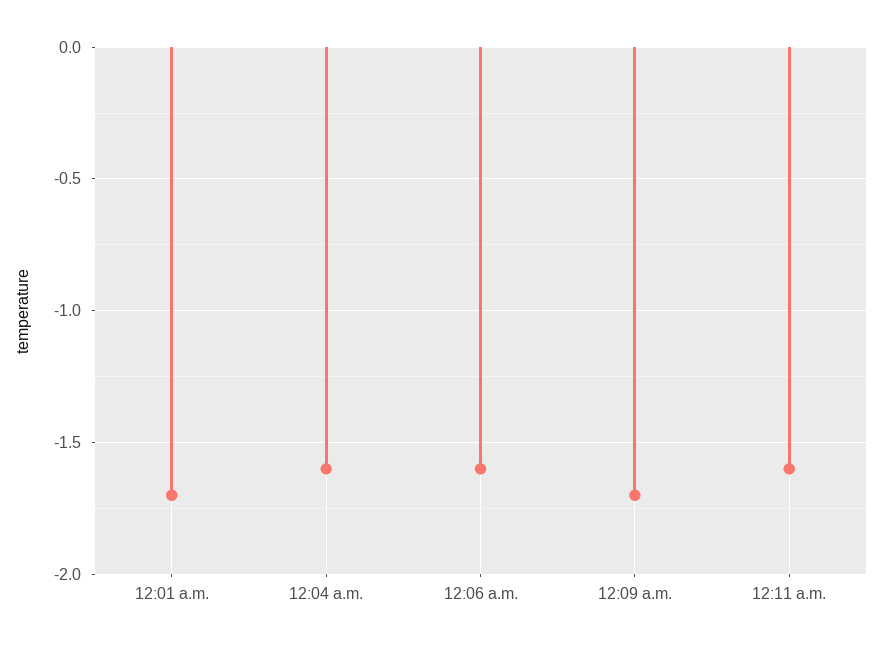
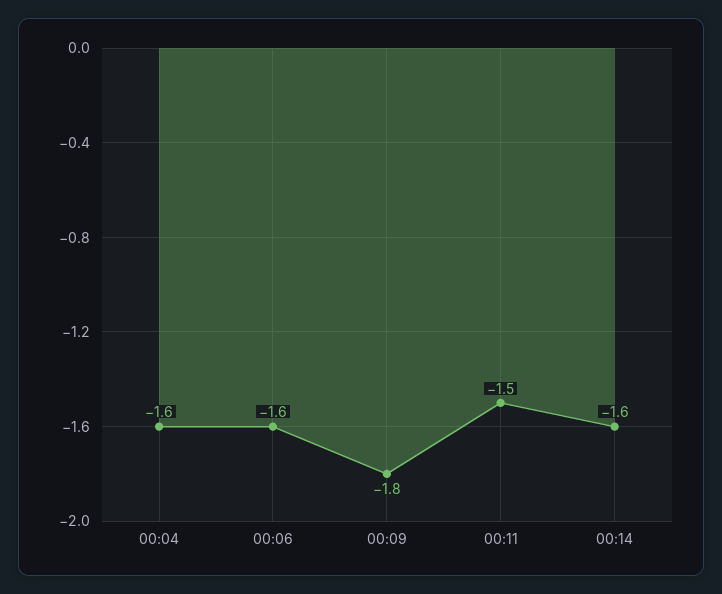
12:01 a.m.: -1.7 -> none
12:09 a.m.: -1.7 -> -1.8
12:11 a.m.: -1.6 -> -1.5
00:14: none -> -1.6

